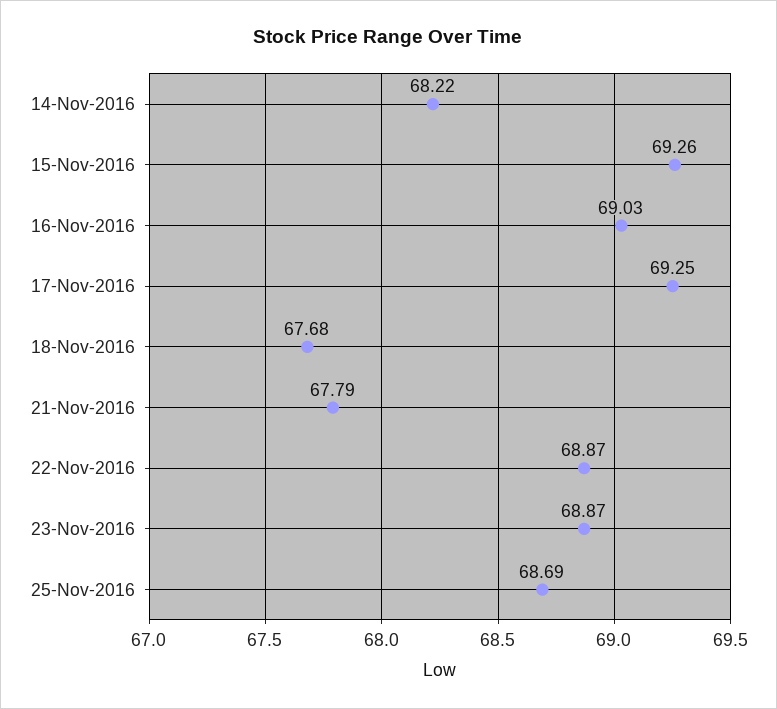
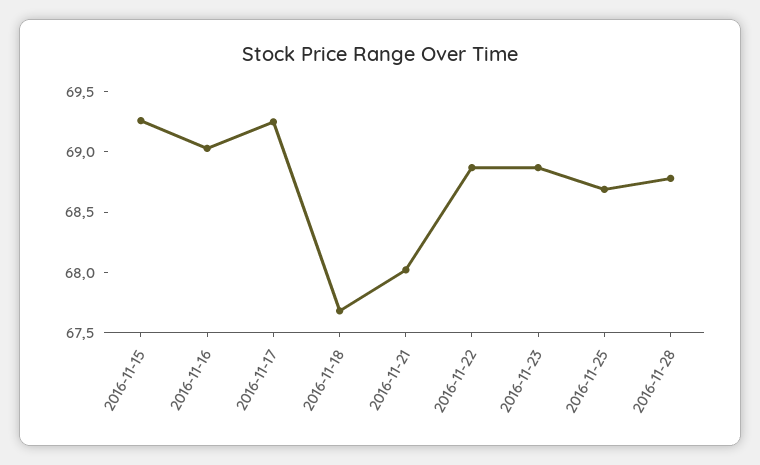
14-Nov-2016: 68.22 -> none
21-Nov-2016: 67.79 -> 68
2016-11-28: none -> 68.8

